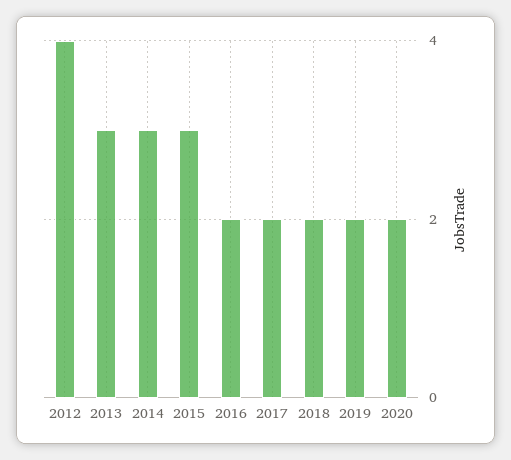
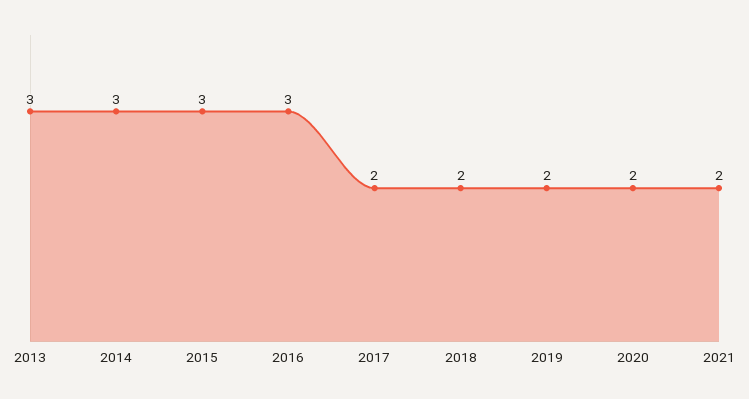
2012: 4 -> none
2016: 2 -> 3
2021: none -> 2

